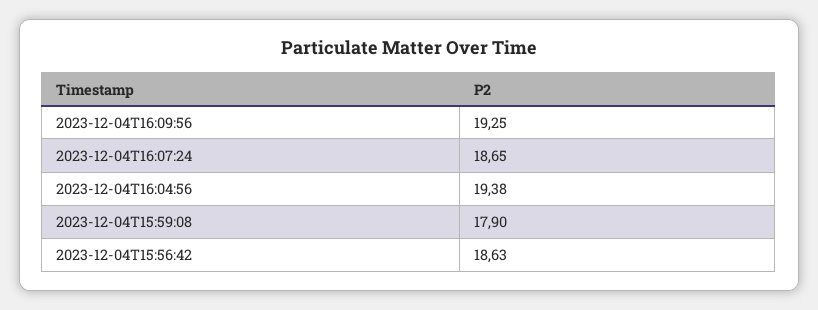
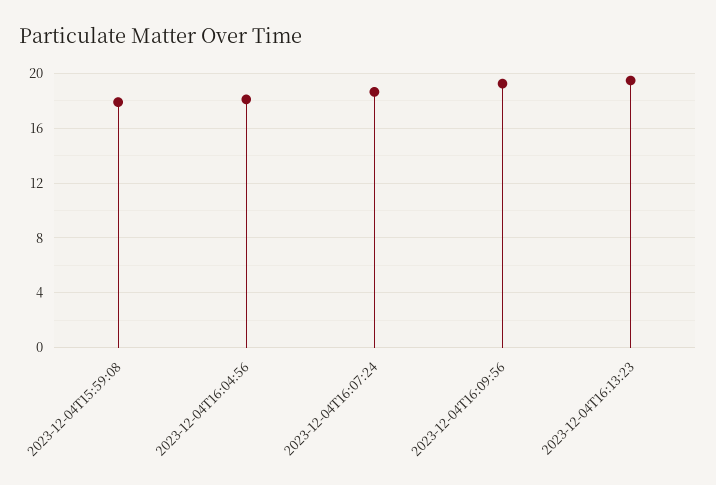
2023-12-04T16:04:56: 19.38 -> 18
2023-12-04T15:56:42: 18.63 -> none
2023-12-04T16:13:23: none -> 19.5

